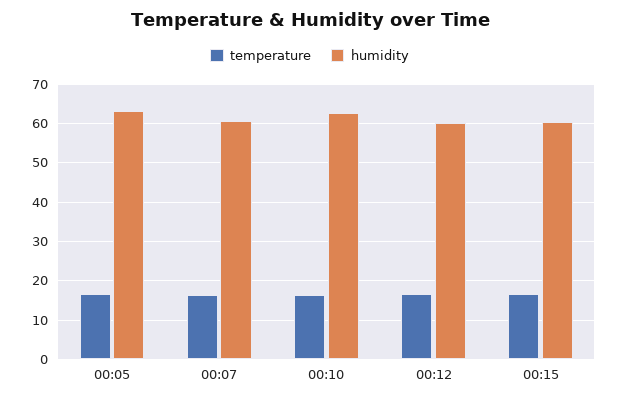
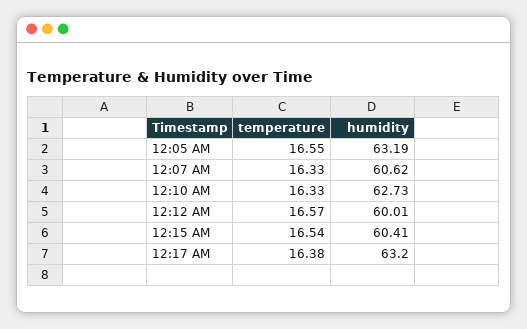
temperature, 12:17 AM: none -> 16.38
humidity, 12:17 AM: none -> 63.2

